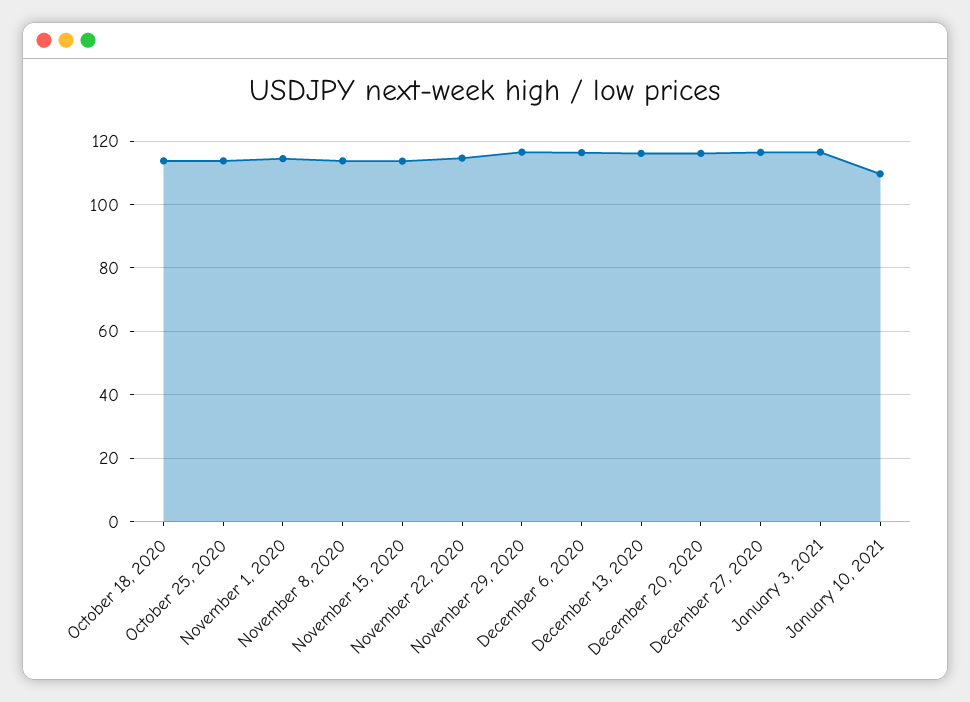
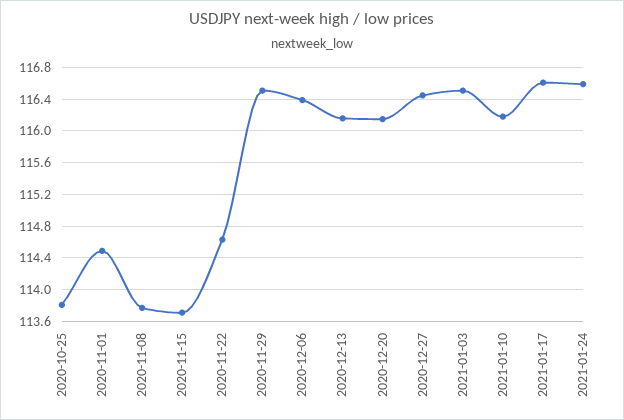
October 18, 2020: 114 -> none
January 10, 2021: 110 -> 116.2
2021-01-17: none -> 116.6
2021-01-24: none -> 116.6

